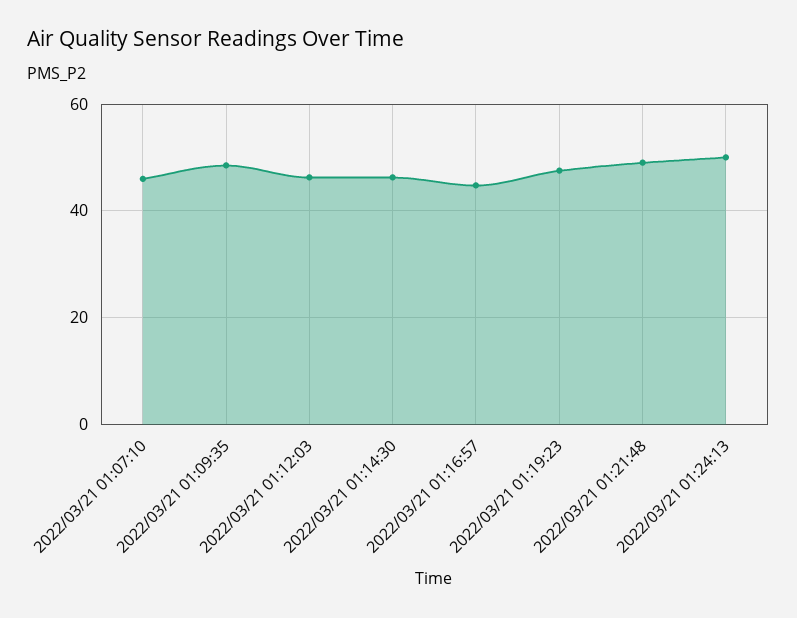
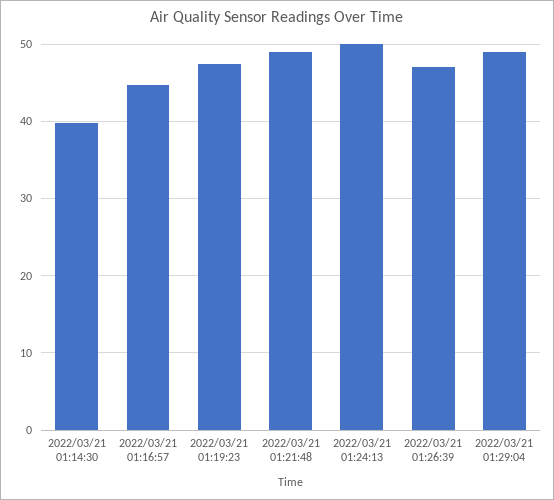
2022/03/21 01:07:10: 46 -> none
2022/03/21 01:09:35: 48 -> none
2022/03/21 01:12:03: 46 -> none
2022/03/21 01:14:30: 46 -> 40
2022/03/21 01:26:39: none -> 47
2022/03/21 01:29:04: none -> 49

